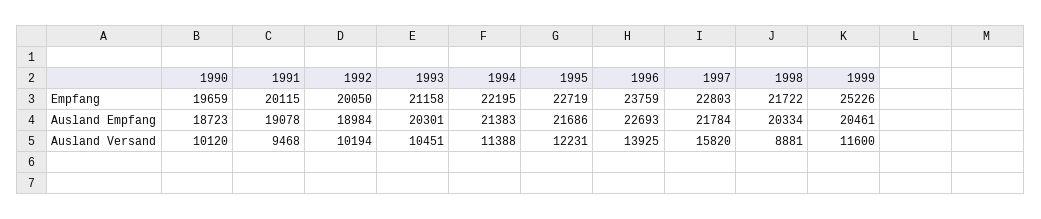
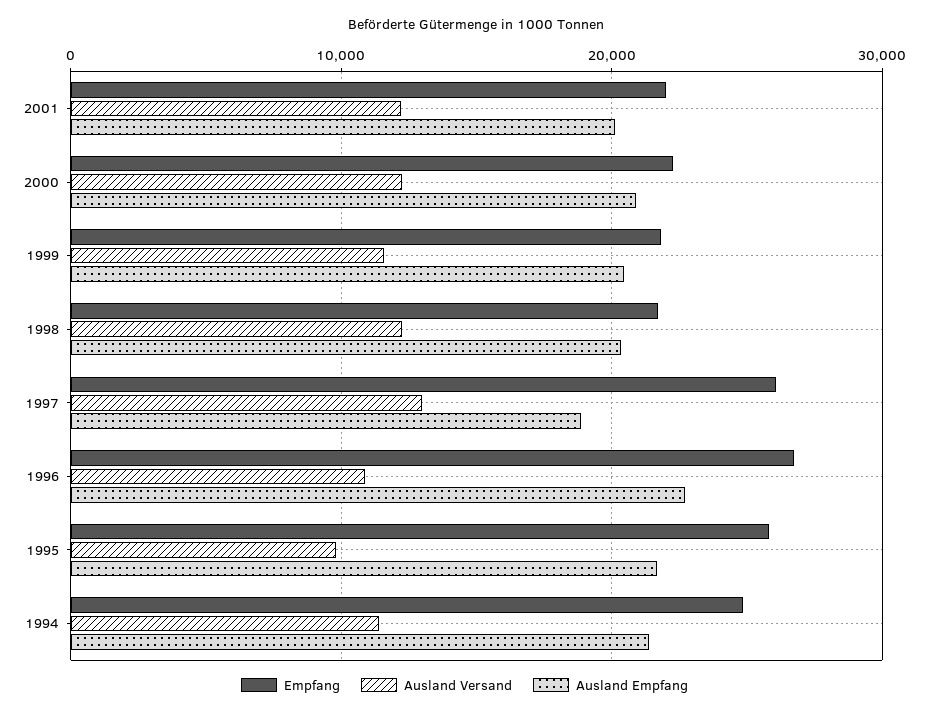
Empfang, 1990: 19659 -> none
Empfang, 1991: 20115 -> none
Empfang, 1992: 20050 -> none
Empfang, 1993: 21158 -> none
Empfang, 1994: 22195 -> 25000
Empfang, 1995: 22719 -> 26000
Empfang, 1996: 23759 -> 27000
Empfang, 1997: 22803 -> 26000
Empfang, 1999: 25226 -> 22000
Ausland Empfang, 1990: 18723 -> none
Ausland Empfang, 1991: 19078 -> none
Ausland Empfang, 1992: 18984 -> none
Ausland Empfang, 1993: 20301 -> none
Ausland Empfang, 1997: 21784 -> 19000
Ausland Versand, 1990: 10120 -> none
Ausland Versand, 1991: 9468 -> none
Ausland Versand, 1992: 10194 -> none
Ausland Versand, 1993: 10451 -> none
Ausland Versand, 1995: 12231 -> 10000
Ausland Versand, 1996: 13925 -> 11000
Ausland Versand, 1997: 15820 -> 13000
Ausland Versand, 1998: 8881 -> 12000
Empfang, 2001: none -> 22000
Ausland Versand, 2001: none -> 12000
Ausland Empfang, 2001: none -> 20000
Empfang, 2000: none -> 22000
Ausland Versand, 2000: none -> 12000
Ausland Empfang, 2000: none -> 21000

